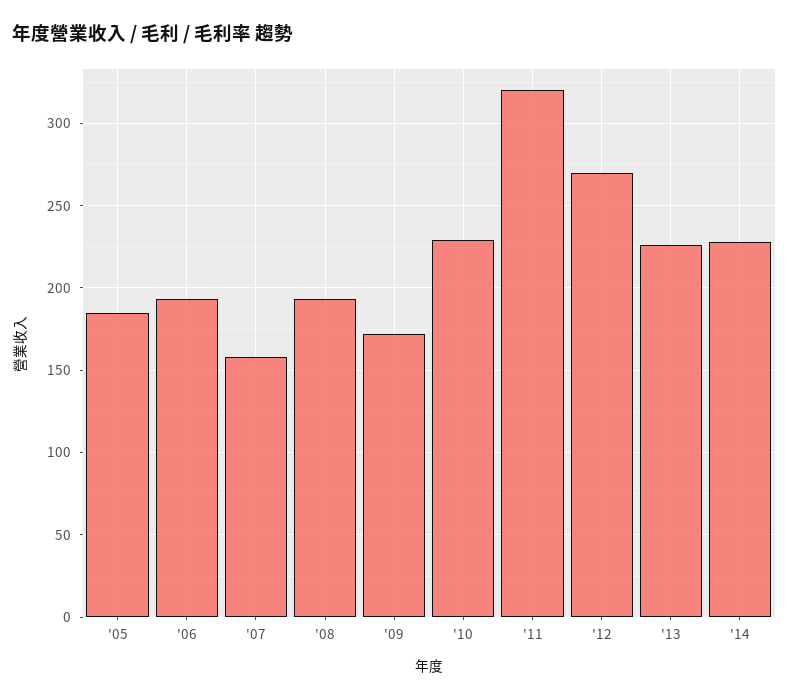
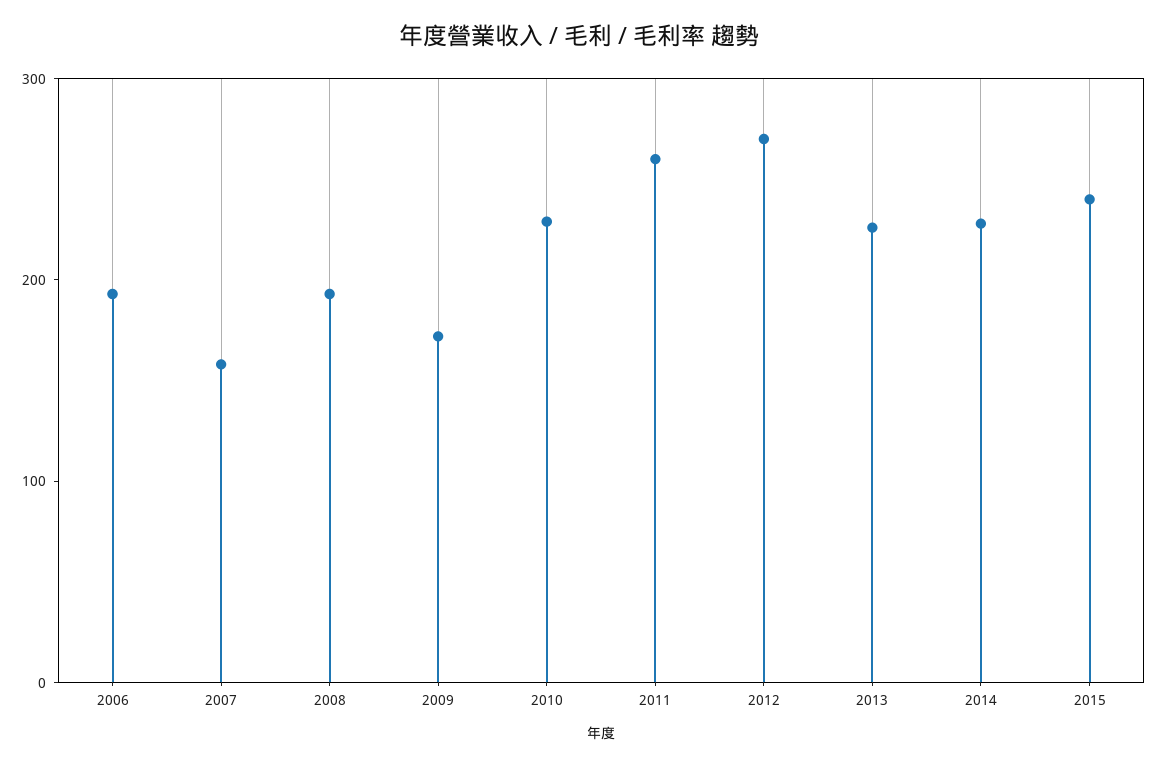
'05: 185 -> none
'11: 320 -> 260
2015: none -> 240

